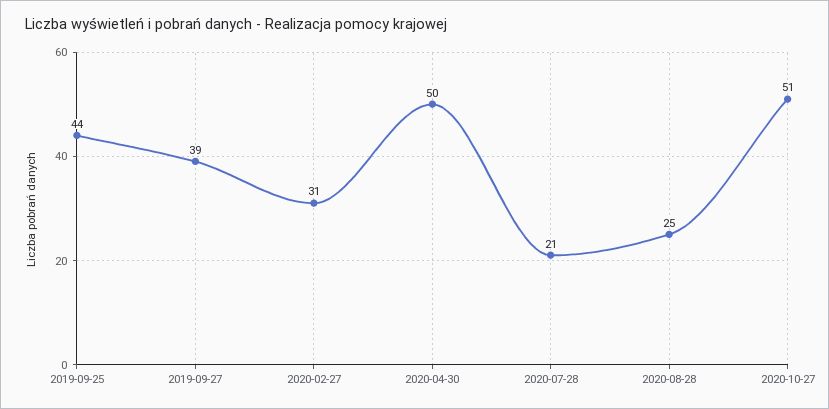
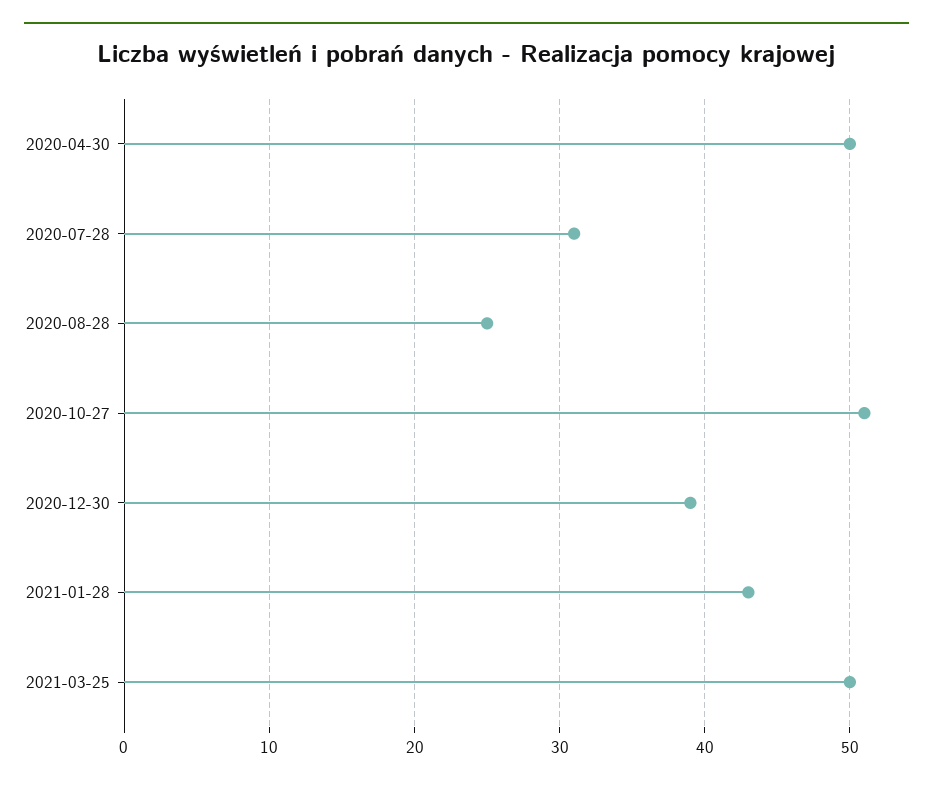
2019-09-25: 44 -> none
2019-09-27: 39 -> none
2020-02-27: 31 -> none
2020-07-28: 21 -> 31
2020-12-30: none -> 39
2021-01-28: none -> 43
2021-03-25: none -> 50

